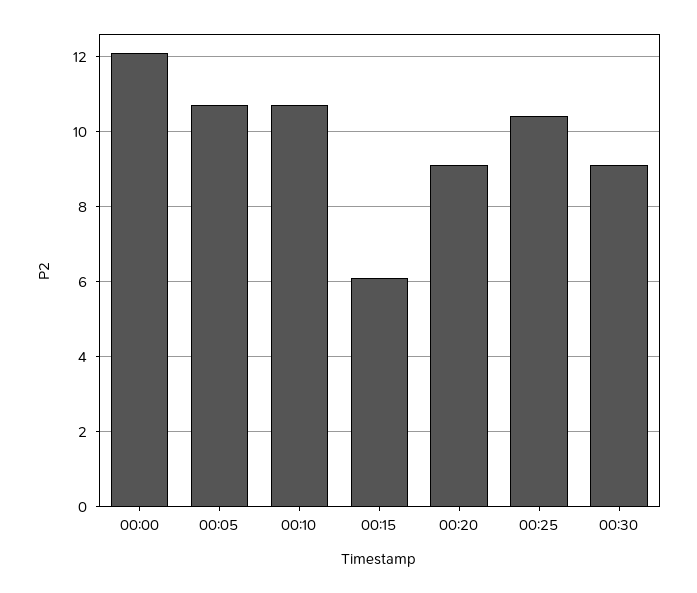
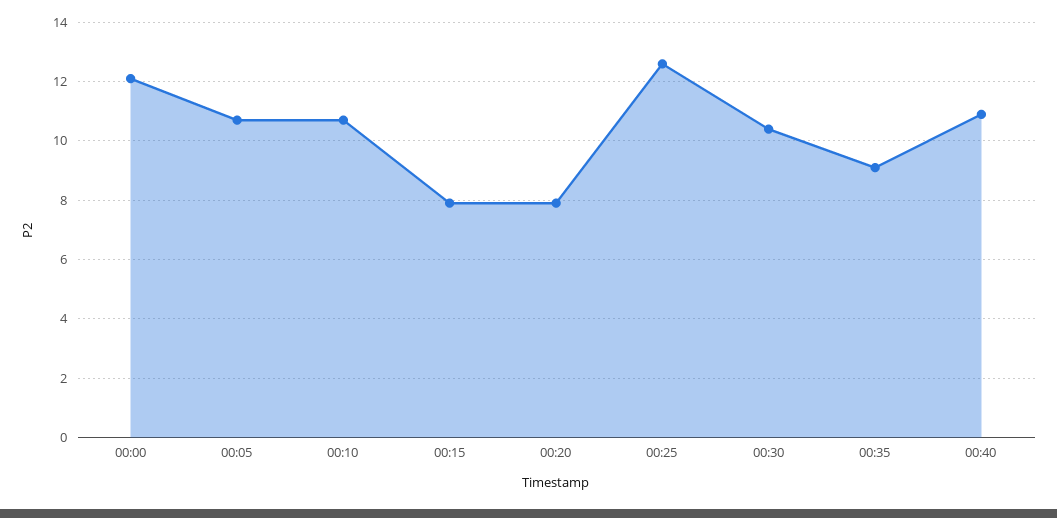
00:15: 6 -> 8
00:20: 9 -> 8
00:25: 10.5 -> 12.5
00:30: 9 -> 10.5
00:35: none -> 9
00:40: none -> 11

